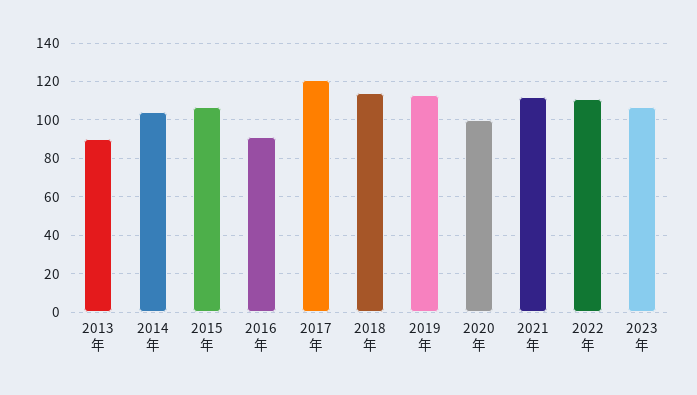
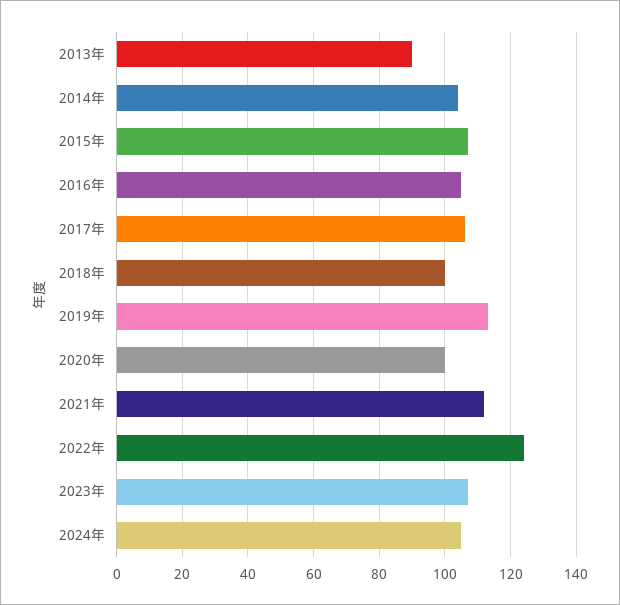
2016年: 90 -> 105
2017年: 120 -> 105
2018年: 115 -> 100
2022年: 110 -> 125
2024年: none -> 105

